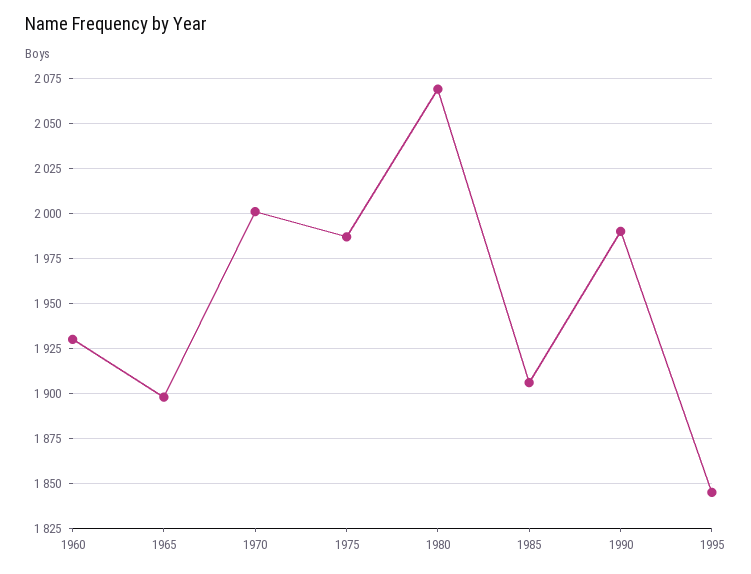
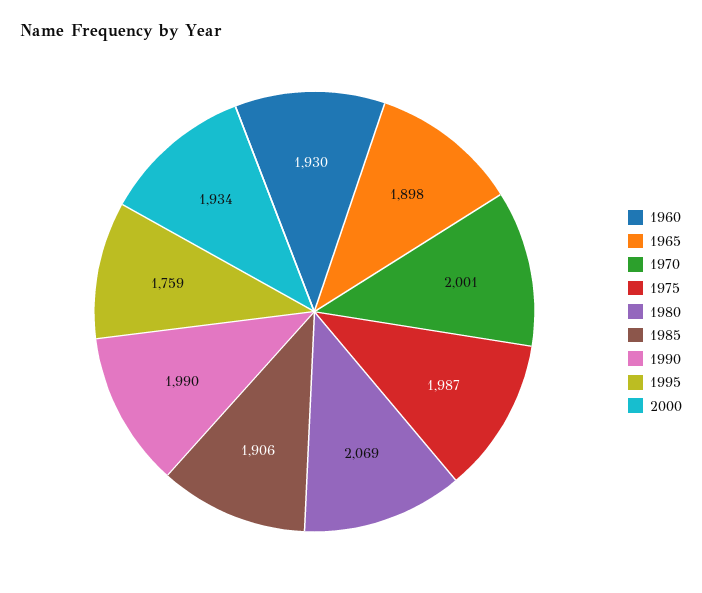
1995: 1845 -> 1759
2000: none -> 1934

